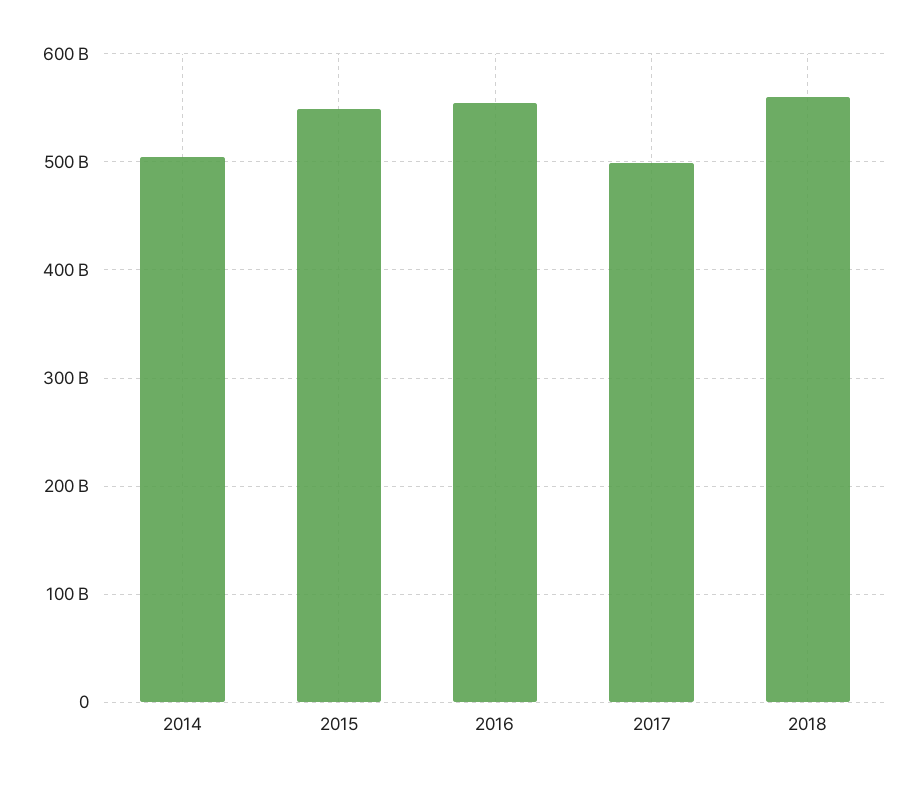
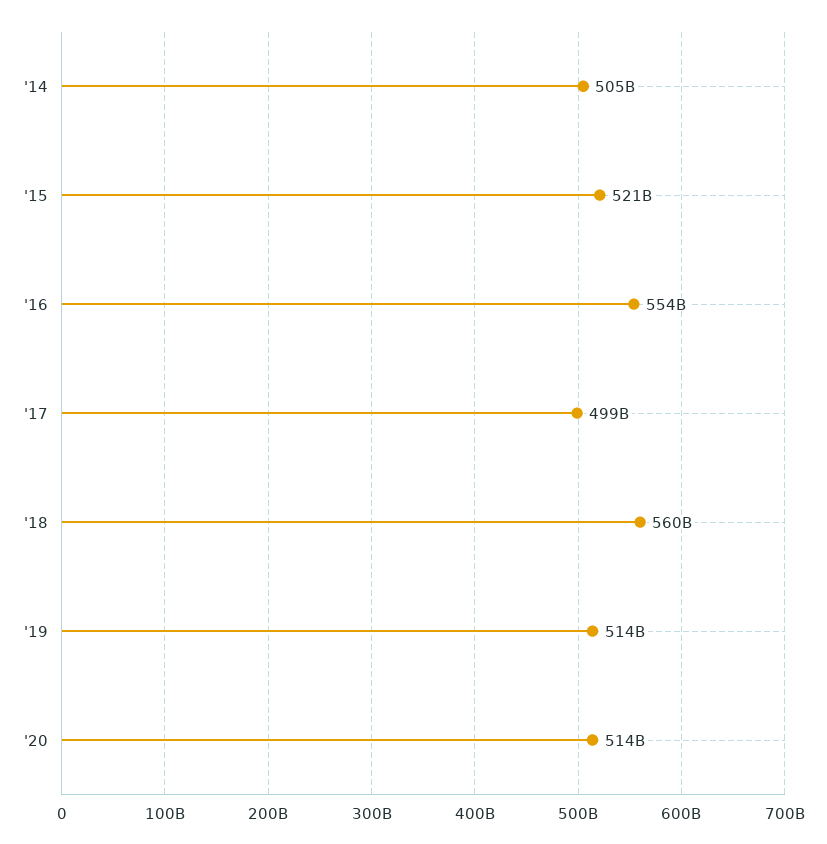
2015: 550000000000 -> 521000000000
'19: none -> 514000000000
'20: none -> 514000000000

